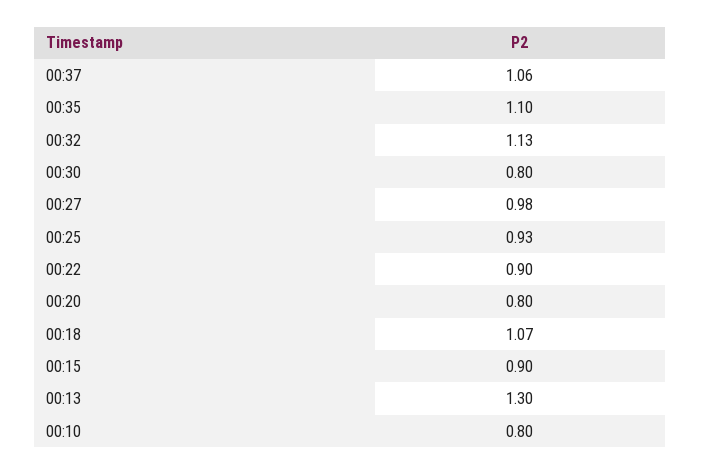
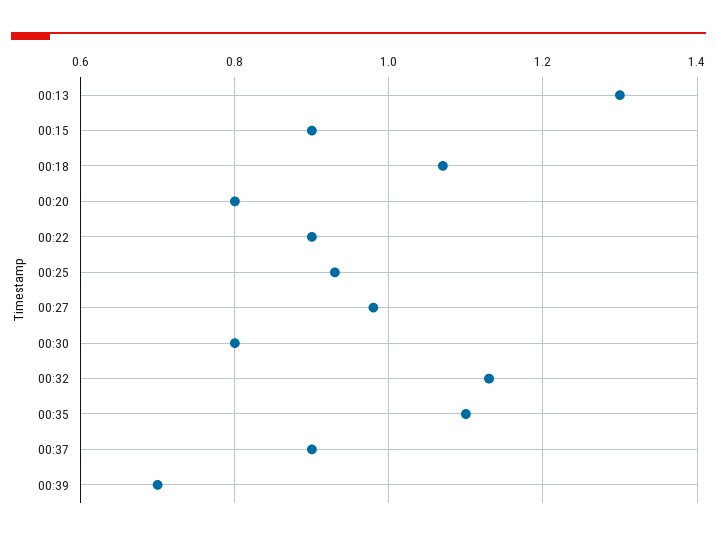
00:37: 1.06 -> 0.9
00:10: 0.8 -> none
00:39: none -> 0.7

